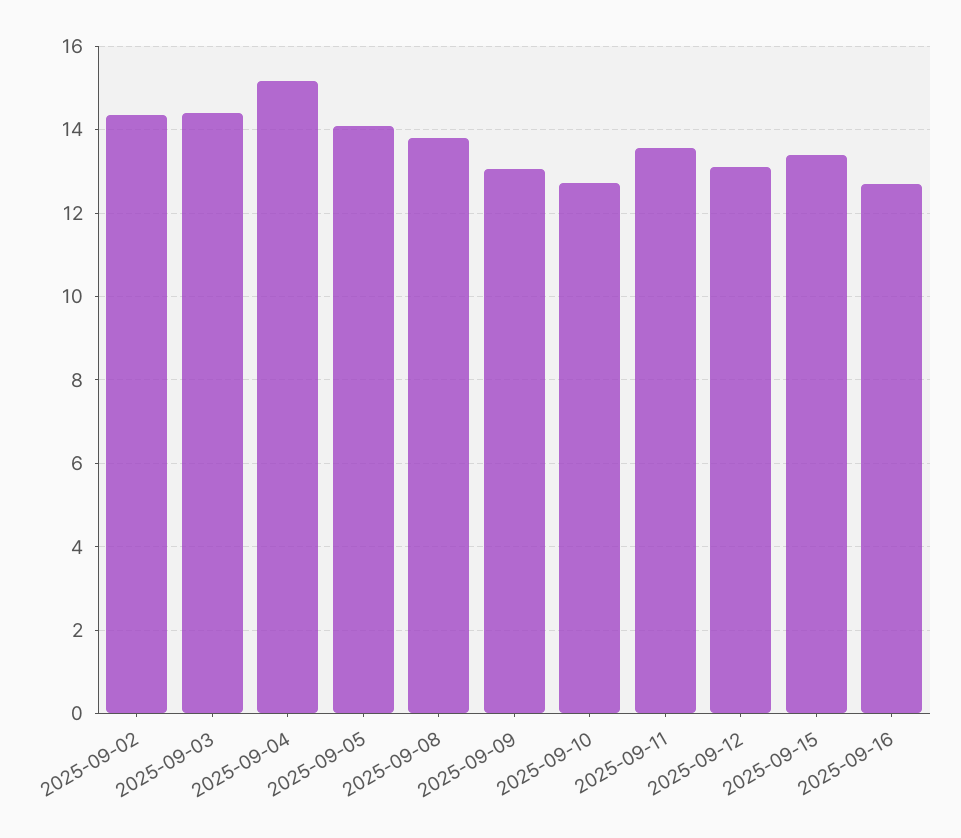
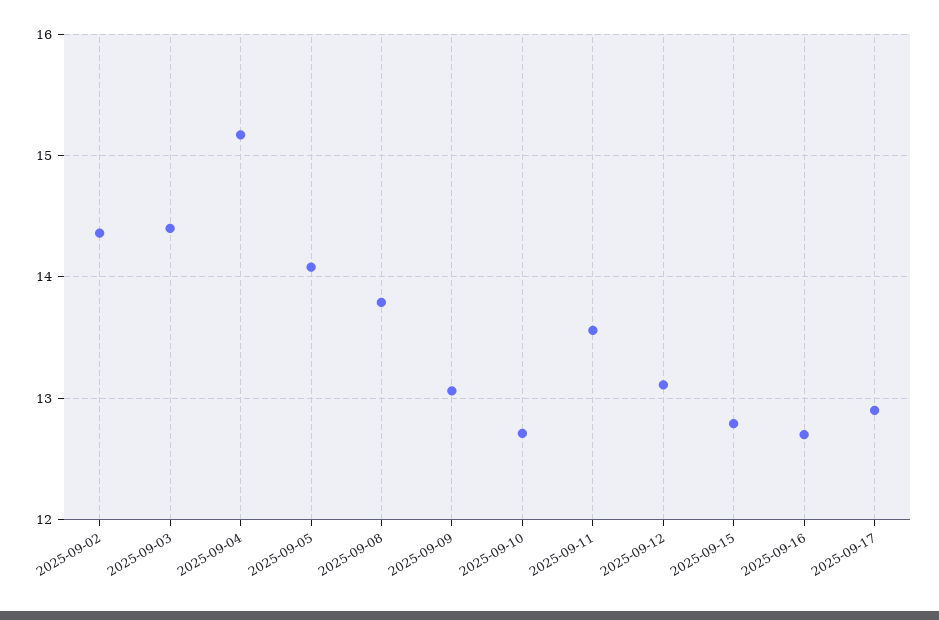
2025-09-15: 13.4 -> 12.8
2025-09-17: none -> 12.9

